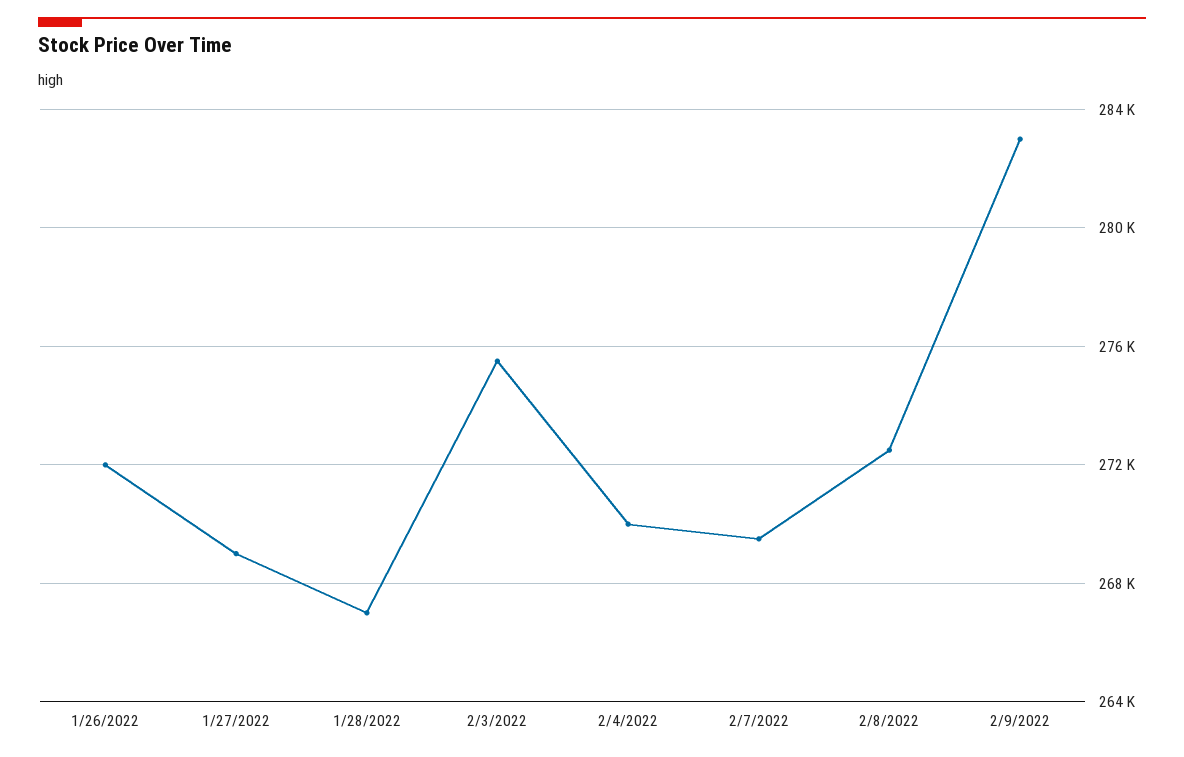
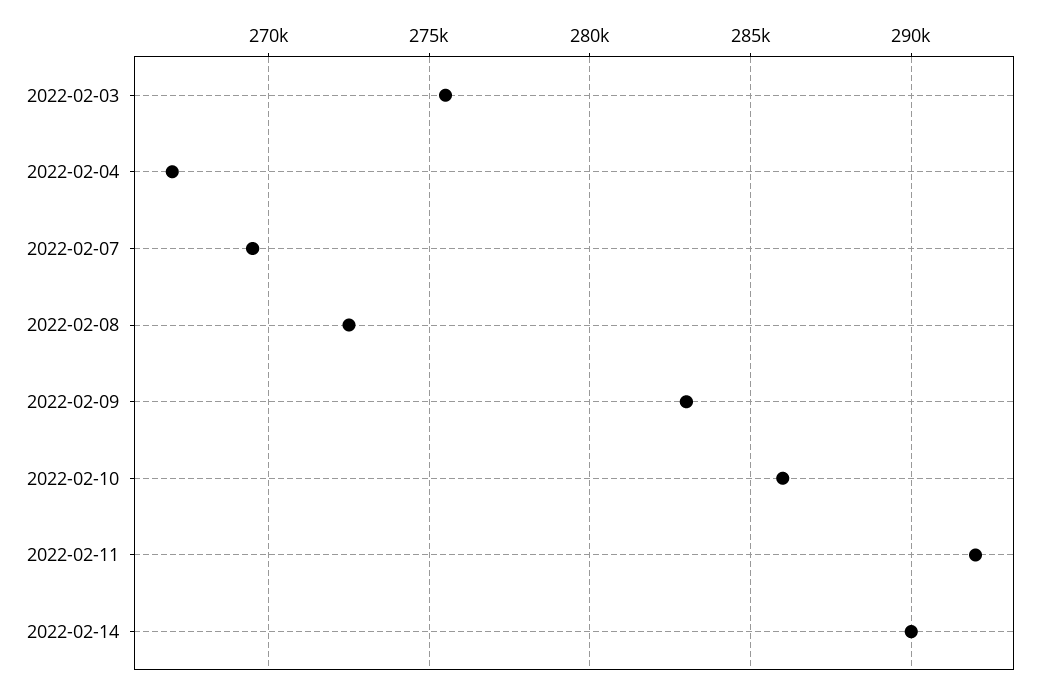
1/26/2022: 272000 -> none
1/27/2022: 269000 -> none
1/28/2022: 267000 -> none
2/4/2022: 270000 -> 267000
2022-02-10: none -> 286000
2022-02-11: none -> 292000
2022-02-14: none -> 290000

